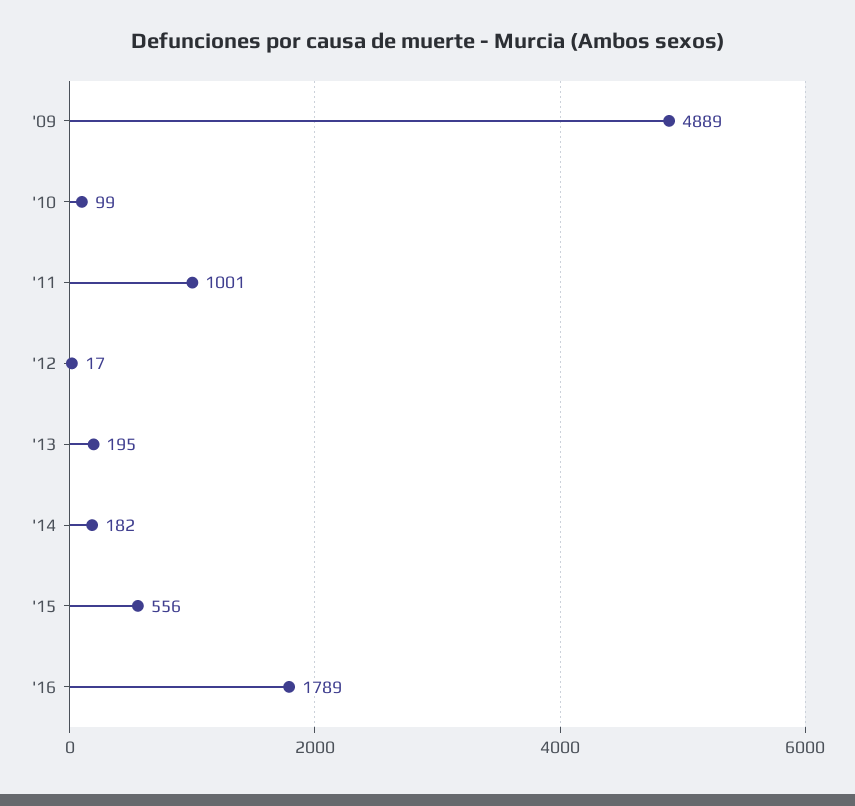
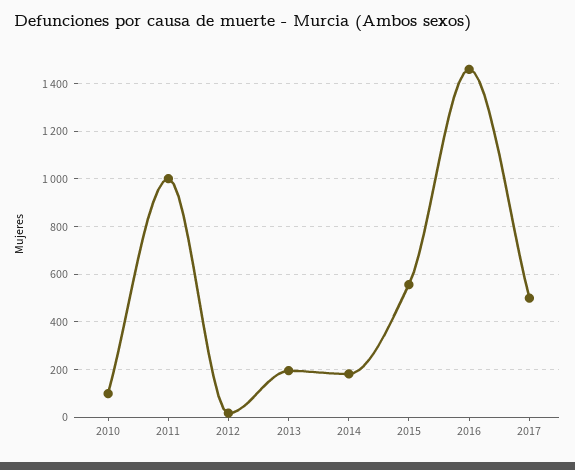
'09: 4889 -> none
'16: 1789 -> 1450
2017: none -> 500

